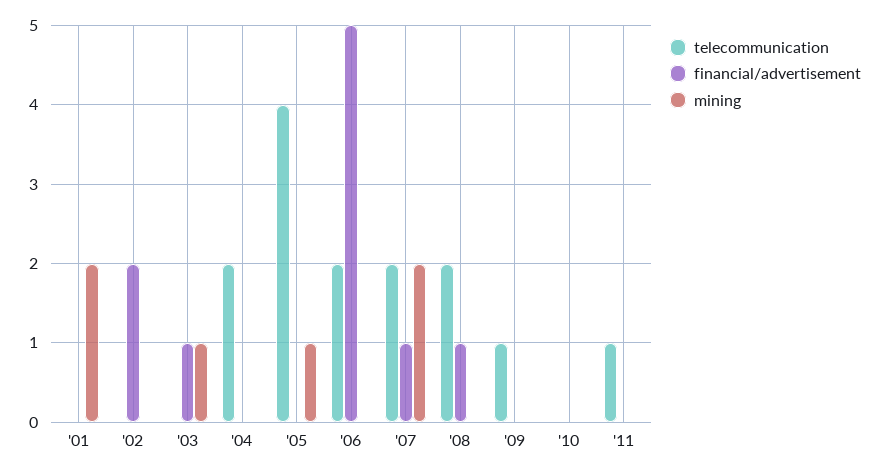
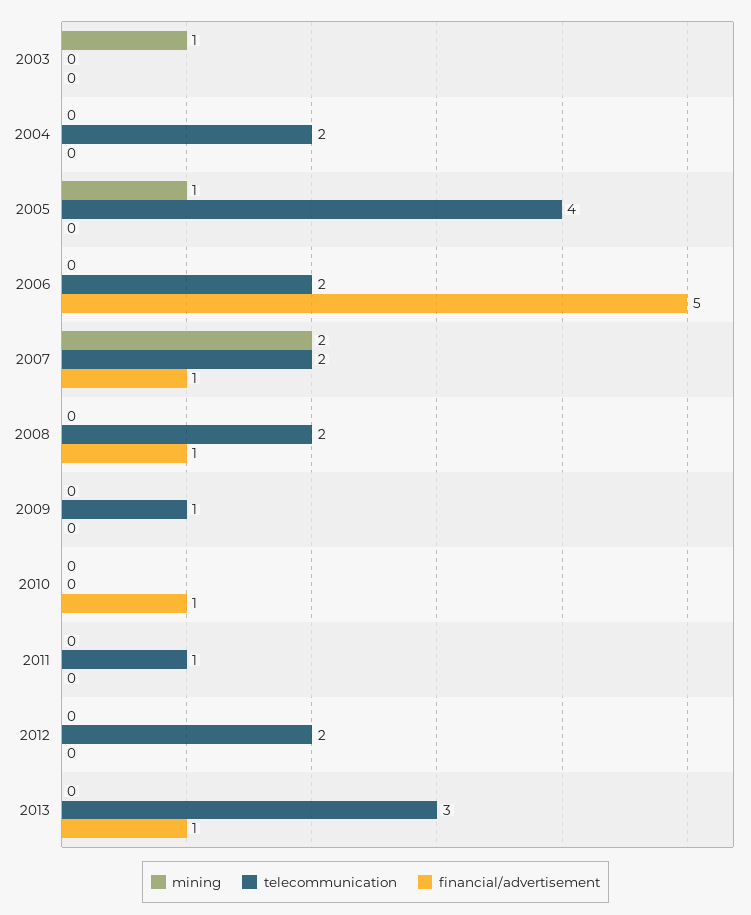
telecommunication, '01: 0 -> none
financial/advertisement, '01: 0 -> none
mining, '01: 2 -> none
telecommunication, '02: 0 -> none
financial/advertisement, '02: 2 -> none
mining, '02: 0 -> none
financial/advertisement, '03: 1 -> 0
financial/advertisement, '10: 0 -> 1
mining, 2012: none -> 0
telecommunication, 2012: none -> 2
financial/advertisement, 2012: none -> 0
mining, 2013: none -> 0
telecommunication, 2013: none -> 3
financial/advertisement, 2013: none -> 1

